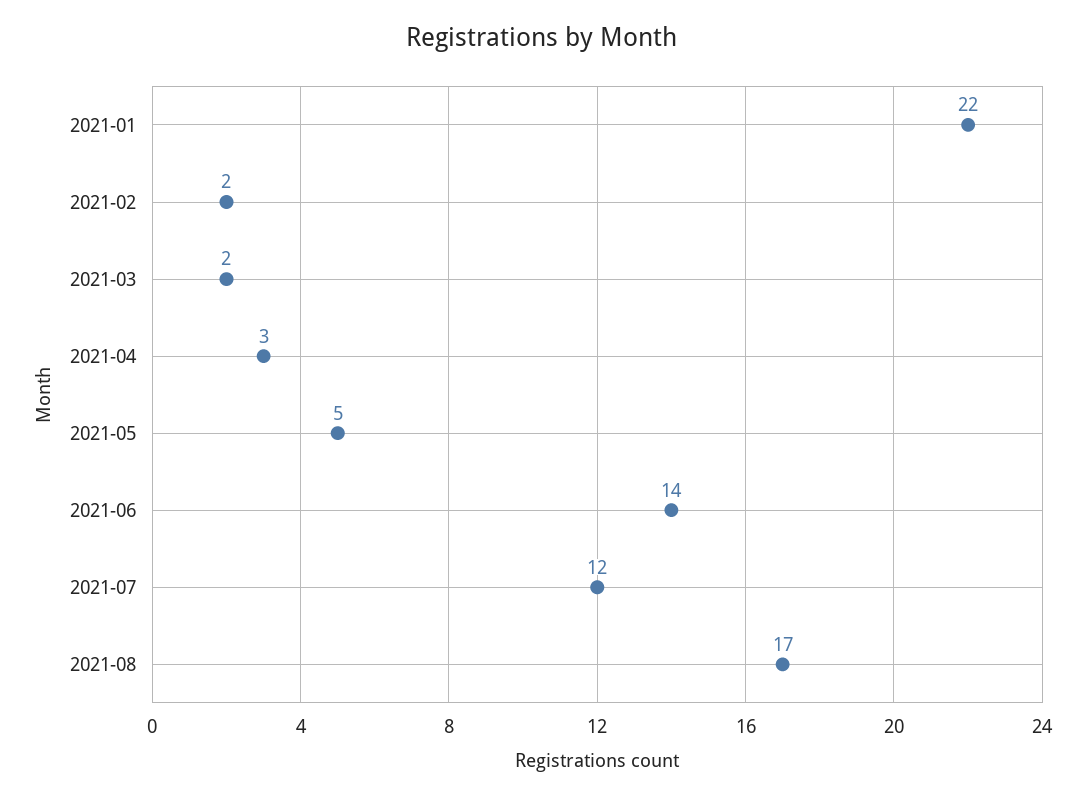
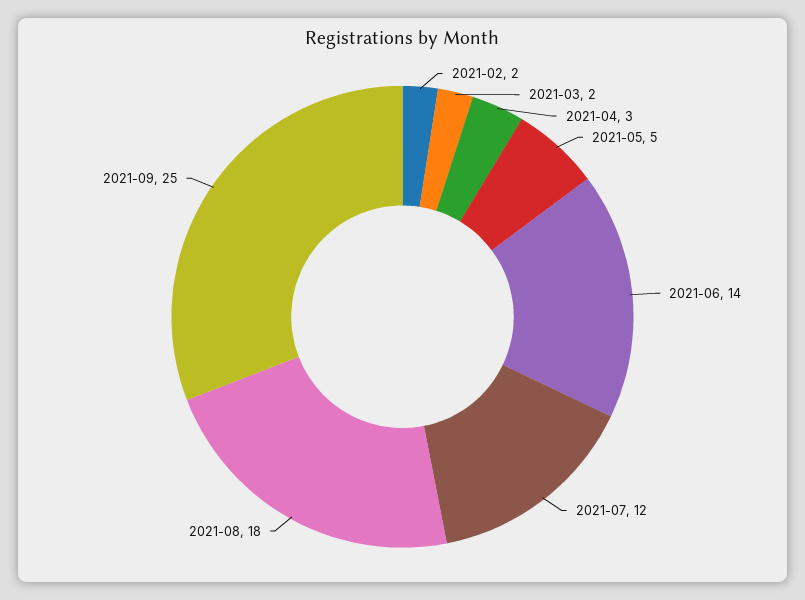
2021-01: 22 -> none
2021-08: 17 -> 18
2021-09: none -> 25

